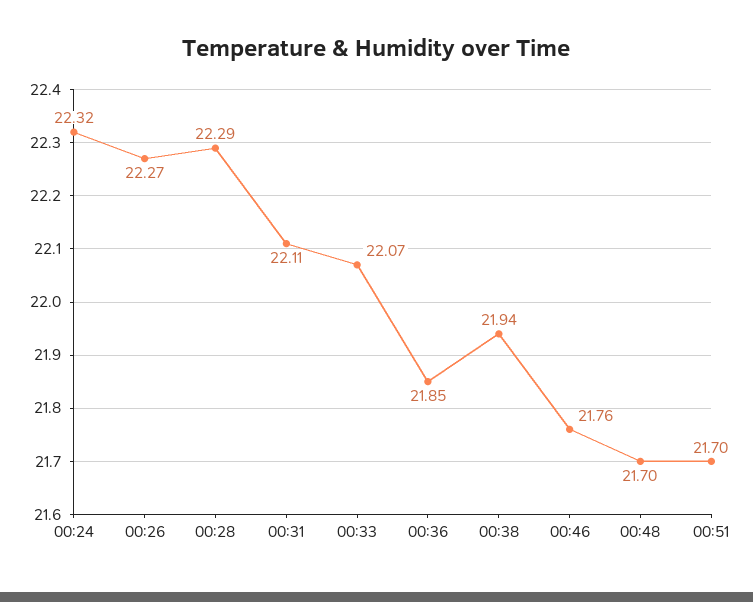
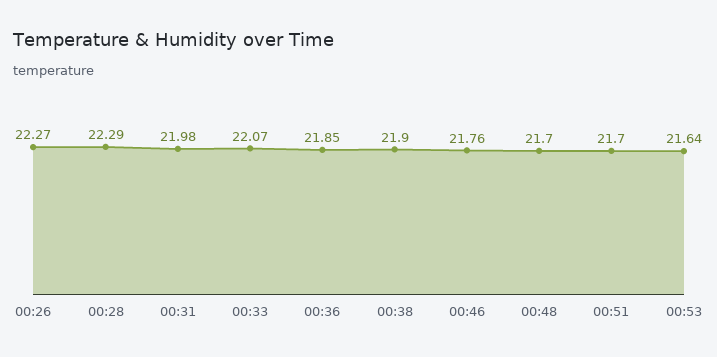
00:24: 22.32 -> none
00:31: 22.11 -> 21.98
00:38: 21.94 -> 21.9
00:53: none -> 21.64

